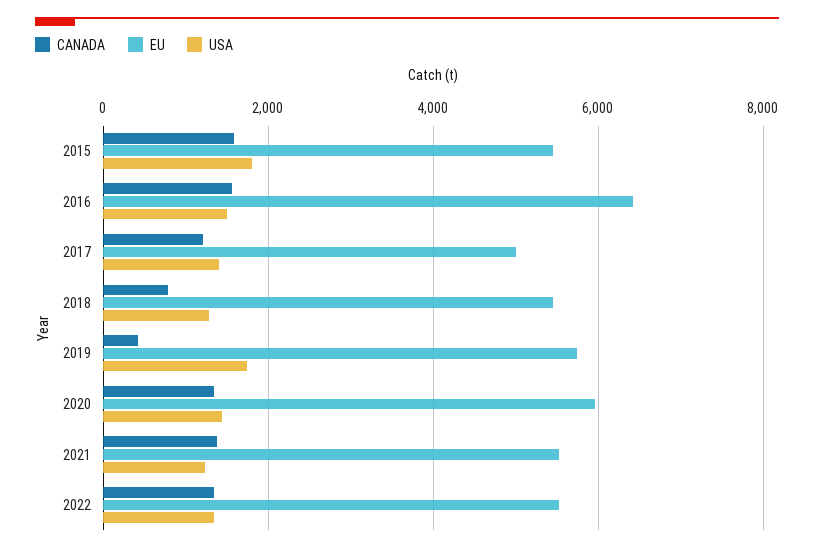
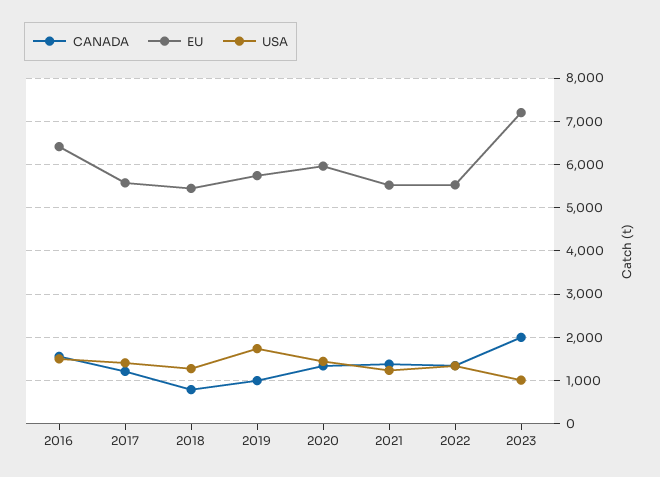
CANADA, 2015: 1600 -> none
EU, 2015: 5400 -> none
USA, 2015: 1800 -> none
EU, 2017: 5000 -> 5600
CANADA, 2019: 400 -> 1000
CANADA, 2023: none -> 2000
EU, 2023: none -> 7200
USA, 2023: none -> 1000

